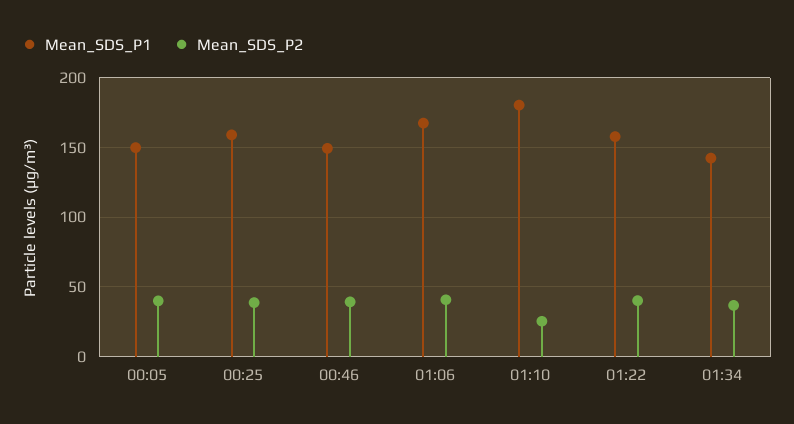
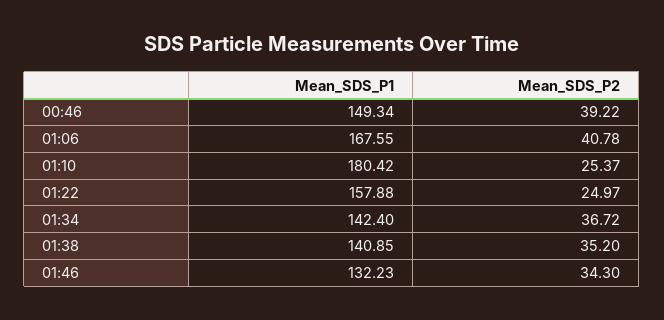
Mean_SDS_P1, 00:05: 150 -> none
Mean_SDS_P2, 00:05: 40 -> none
Mean_SDS_P1, 00:25: 160 -> none
Mean_SDS_P2, 00:25: 40 -> none
Mean_SDS_P2, 01:22: 40 -> 24.97
Mean_SDS_P1, 01:38: none -> 140.85
Mean_SDS_P2, 01:38: none -> 35.2
Mean_SDS_P1, 01:46: none -> 132.23
Mean_SDS_P2, 01:46: none -> 34.3

